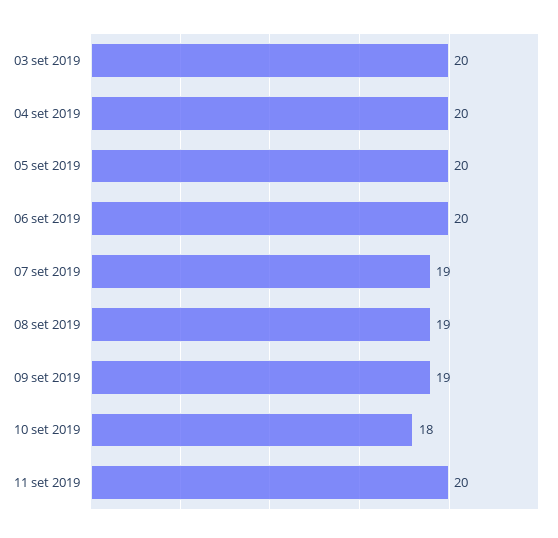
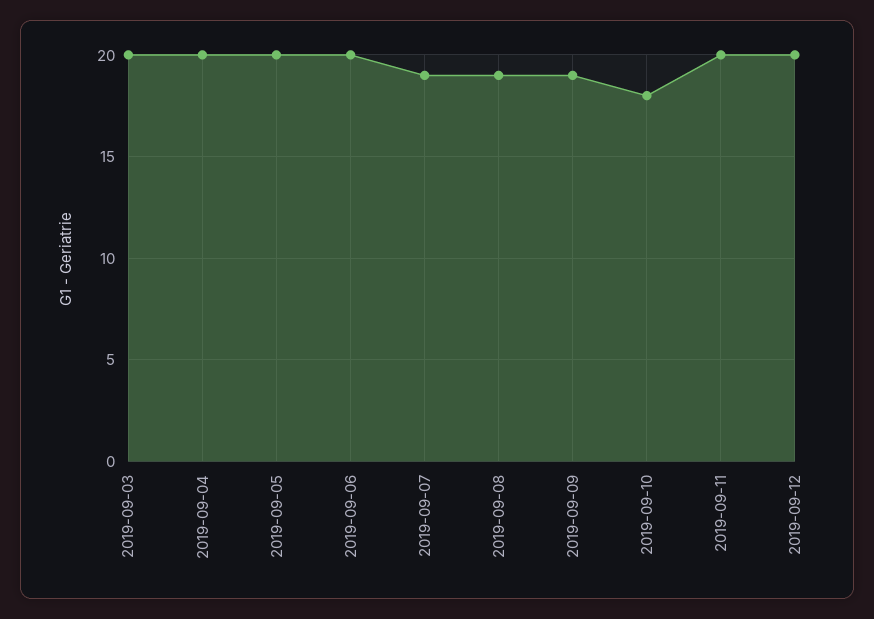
2019-09-12: none -> 20

